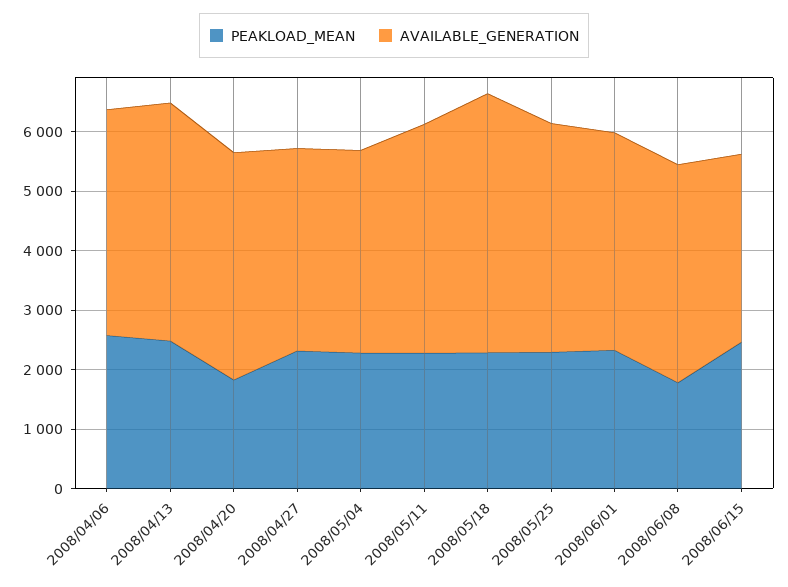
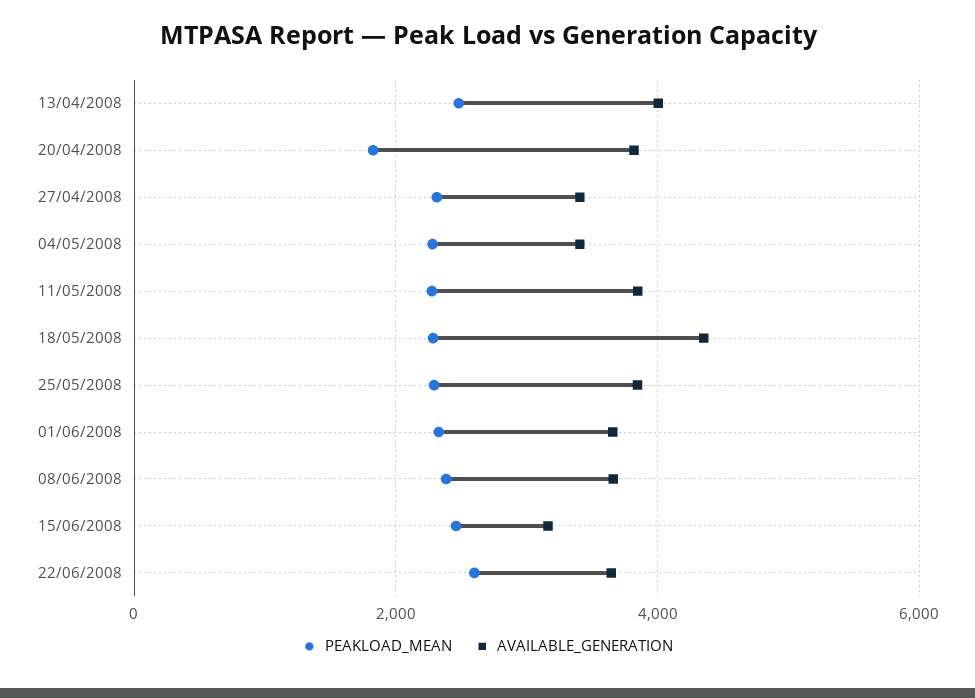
PEAKLOAD_MEAN, 2008/04/06: 2600 -> none
AVAILABLE_GENERATION, 2008/04/06: 3800 -> none
PEAKLOAD_MEAN, 2008/06/08: 1800 -> 2400
PEAKLOAD_MEAN, 22/06/2008: none -> 2600
AVAILABLE_GENERATION, 22/06/2008: none -> 3600

